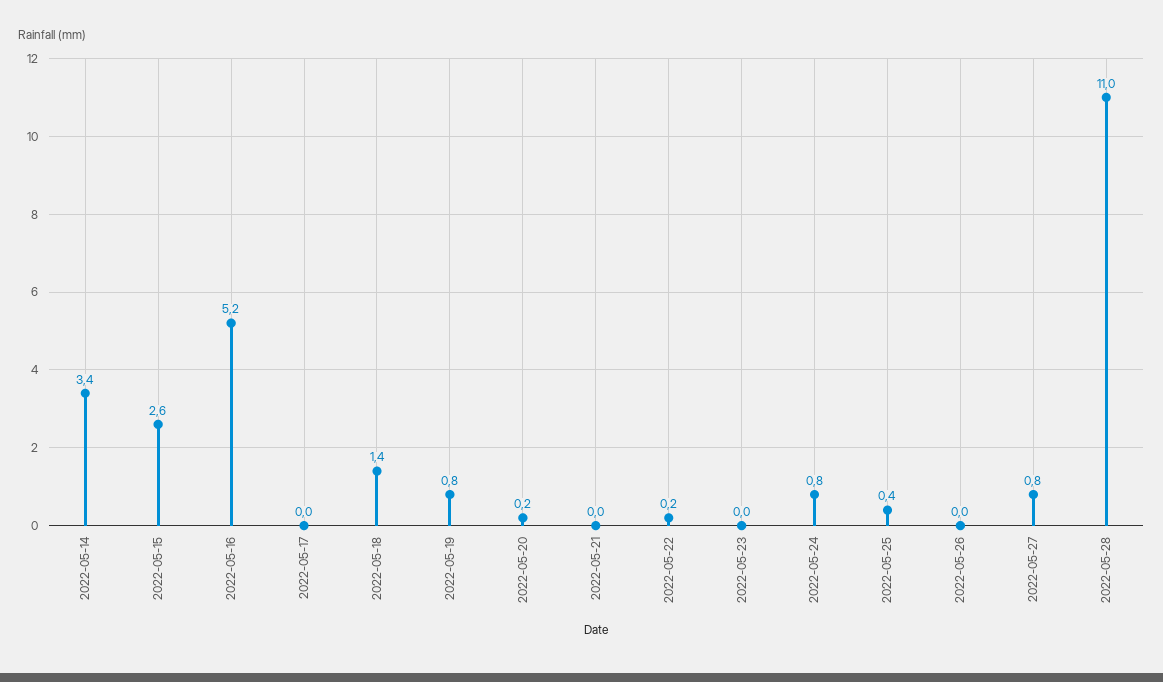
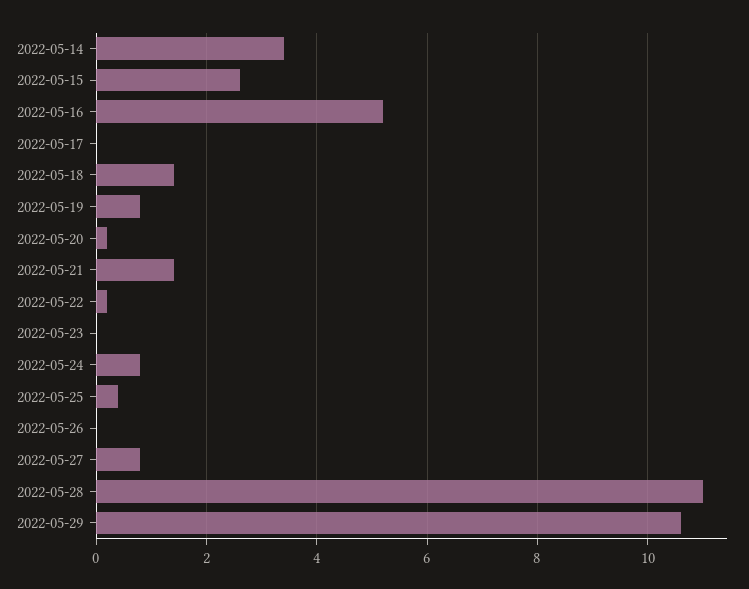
2022-05-21: 0 -> 1.5
2022-05-29: none -> 10.5

